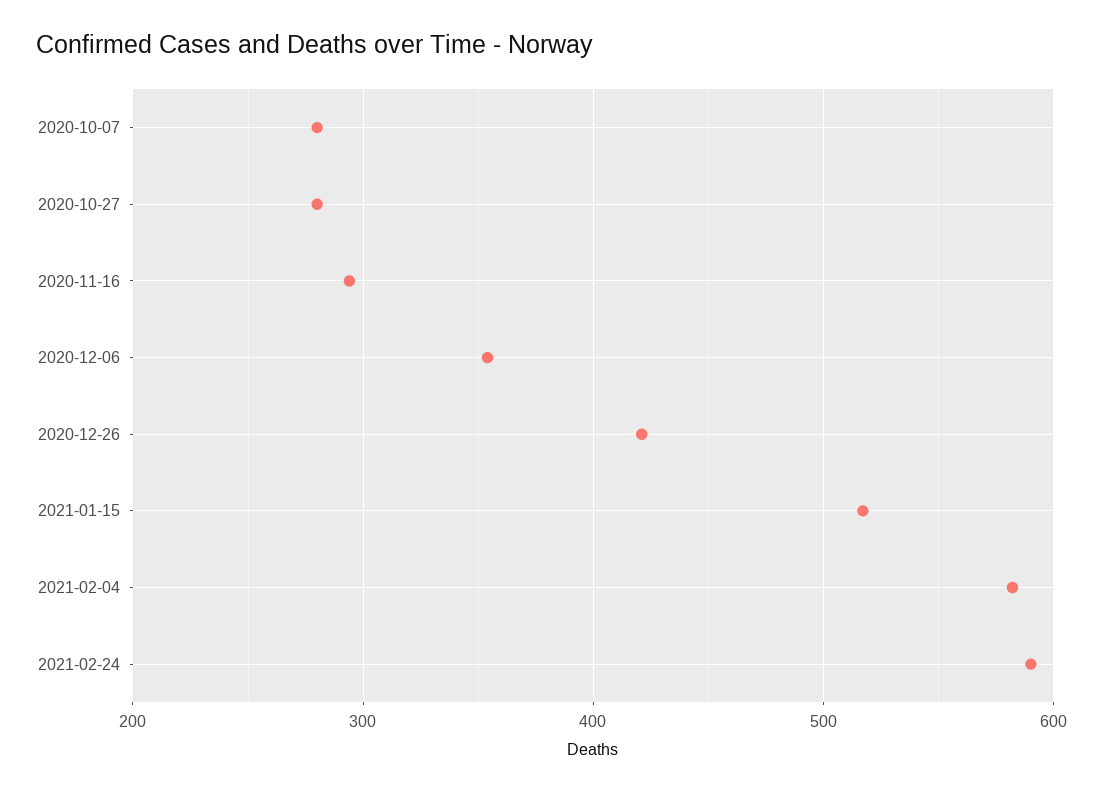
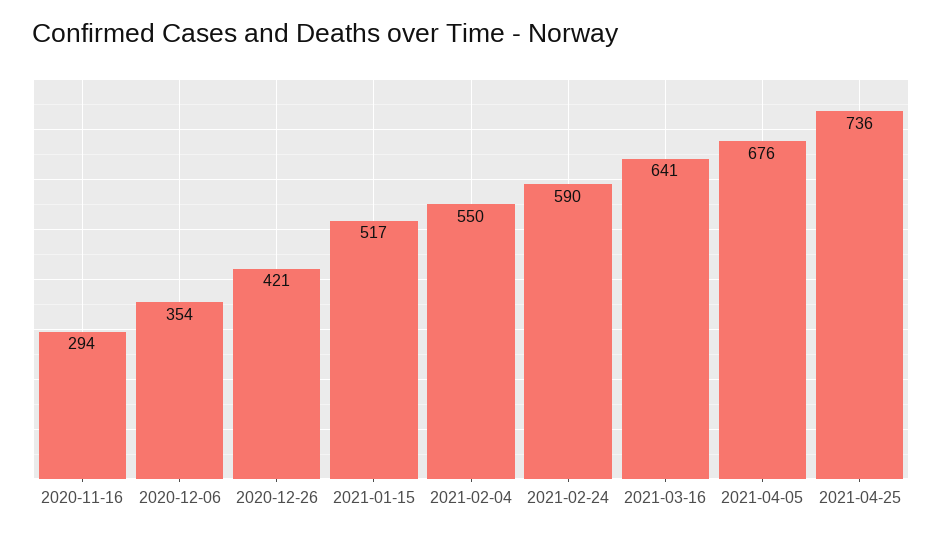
2020-10-07: 280 -> none
2020-10-27: 280 -> none
2021-02-04: 580 -> 550
2021-03-16: none -> 641
2021-04-05: none -> 676
2021-04-25: none -> 736

